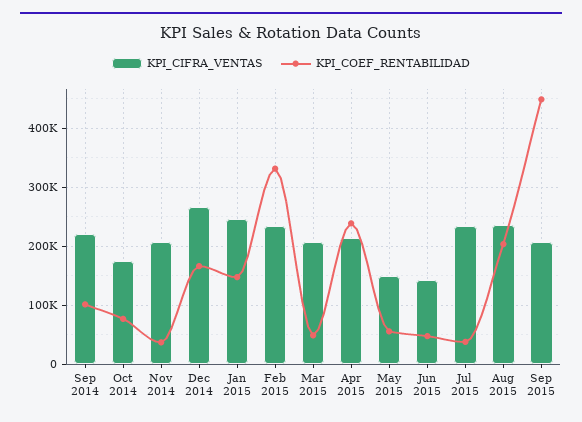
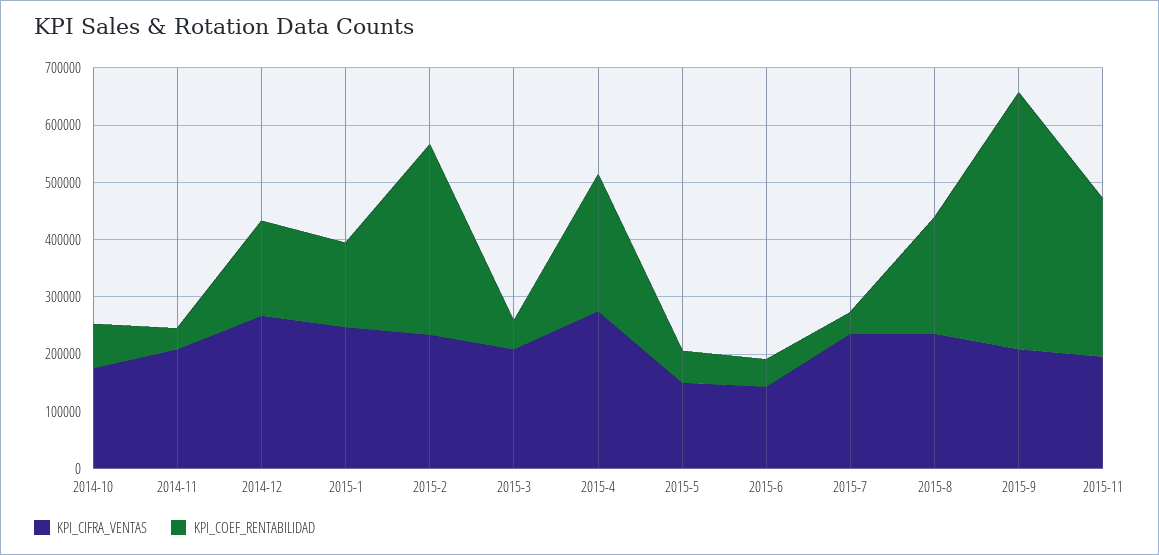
KPI_CIFRA_VENTAS, Sep 2014: 220000 -> none
KPI_COEF_RENTABILIDAD, Sep 2014: 100000 -> none
KPI_CIFRA_VENTAS, Apr 2015: 220000 -> 280000
KPI_CIFRA_VENTAS, 2015-11: none -> 200000
KPI_COEF_RENTABILIDAD, 2015-11: none -> 280000

